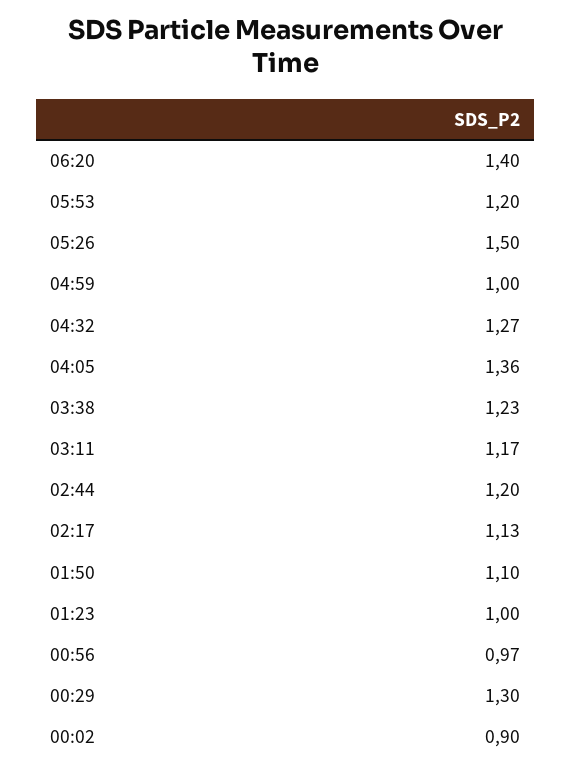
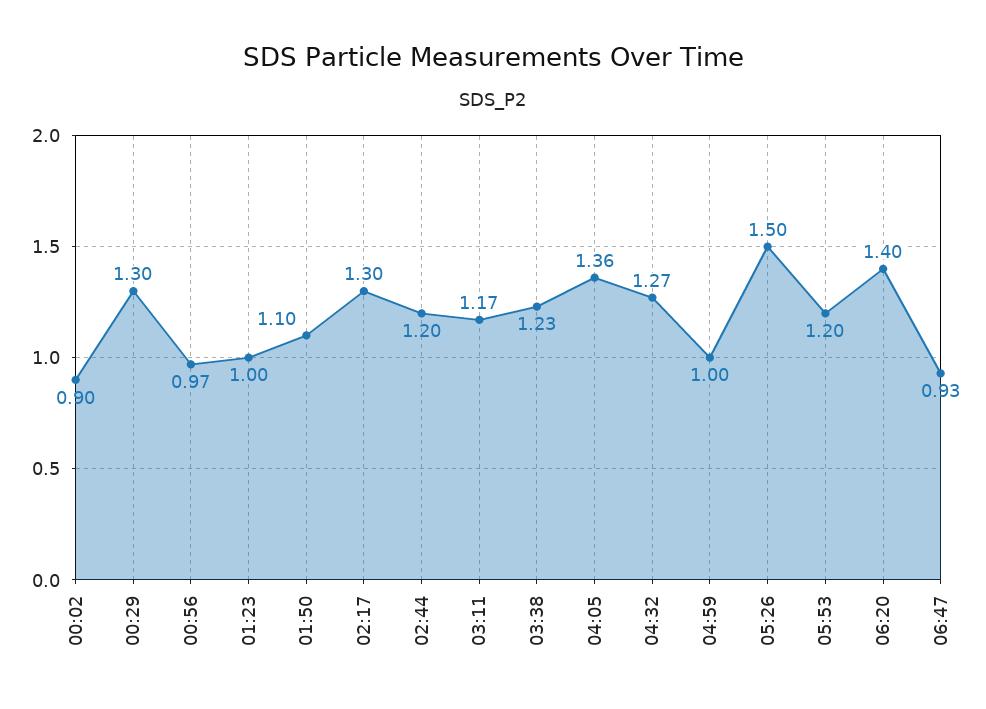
02:17: 1.13 -> 1.3
06:47: none -> 0.93

